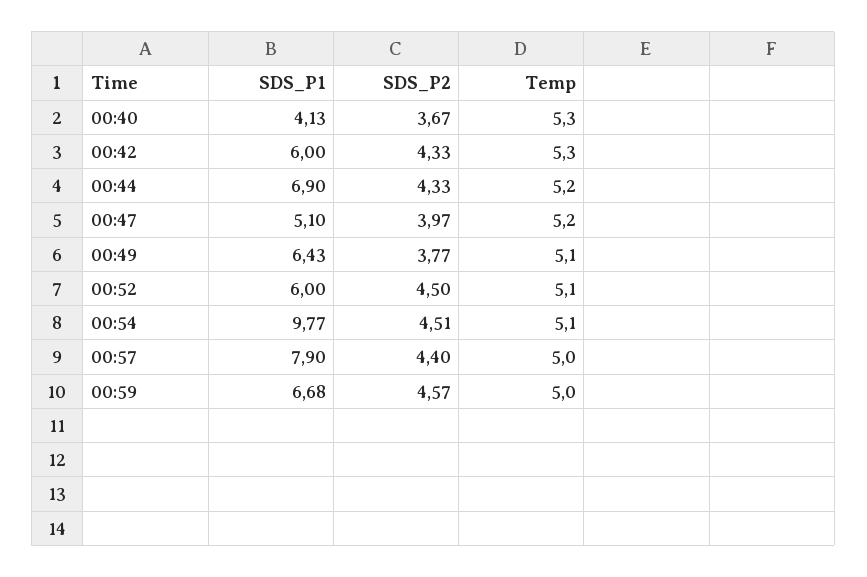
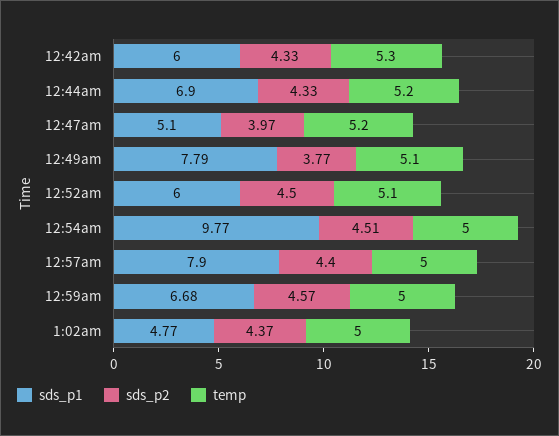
SDS_P1, 00:40: 4.13 -> none
SDS_P2, 00:40: 3.67 -> none
Temp, 00:40: 5.3 -> none
SDS_P1, 00:49: 6.43 -> 7.79
Temp, 00:54: 5.1 -> 5
SDS_P1, 1:02am: none -> 4.77
SDS_P2, 1:02am: none -> 4.37
Temp, 1:02am: none -> 5

